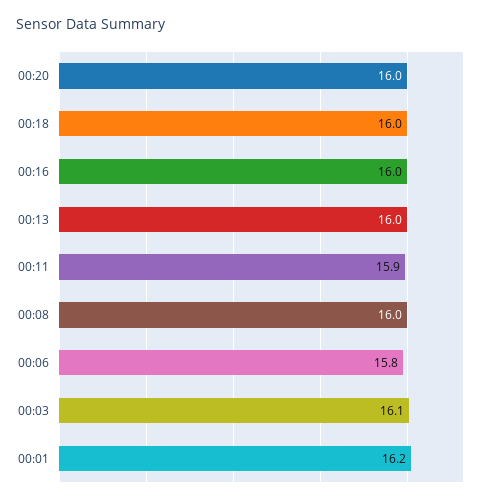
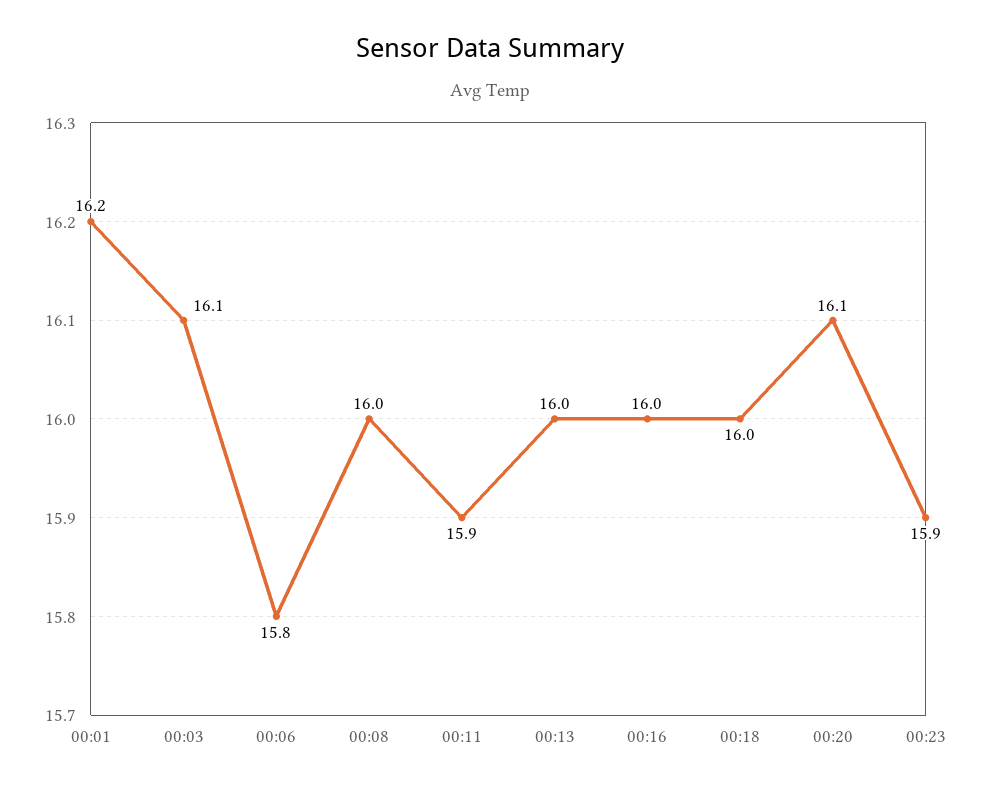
00:20: 16 -> 16.1
00:23: none -> 15.9

